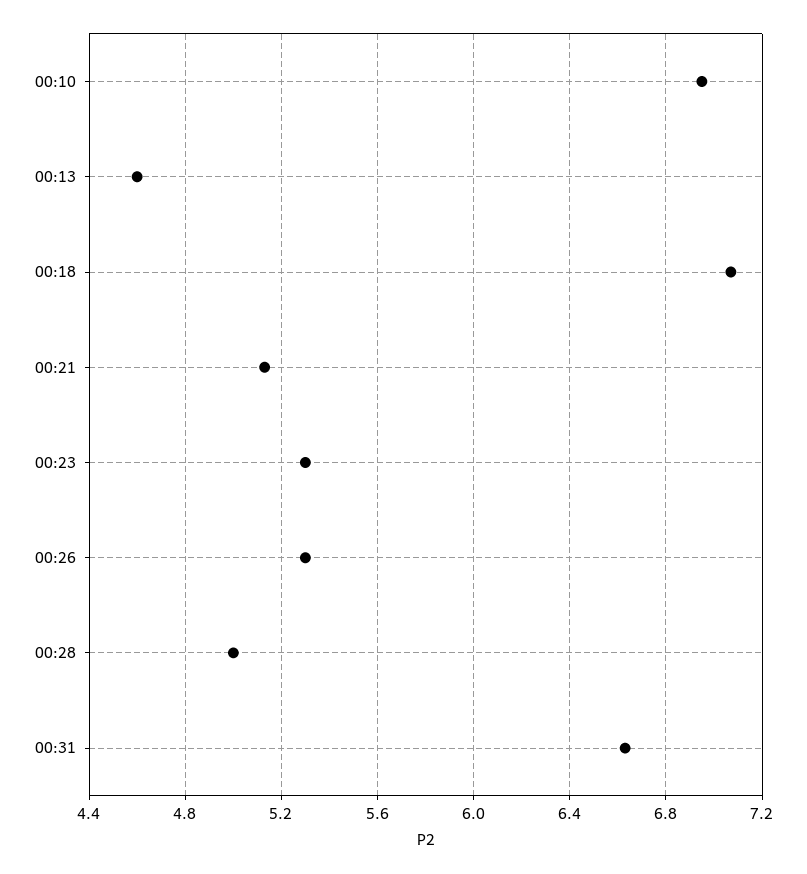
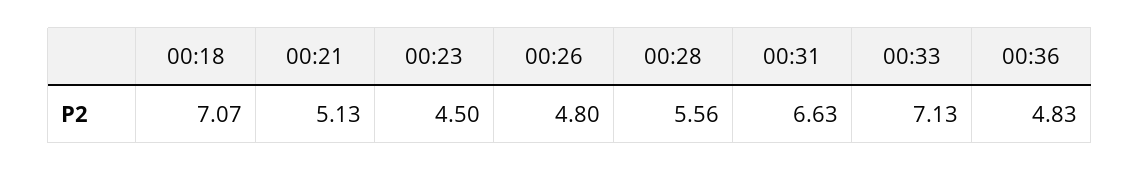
00:10: 6.95 -> none
00:13: 4.6 -> none
00:23: 5.3 -> 4.5
00:26: 5.3 -> 4.8
00:28: 5 -> 5.56
00:33: none -> 7.13
00:36: none -> 4.83

